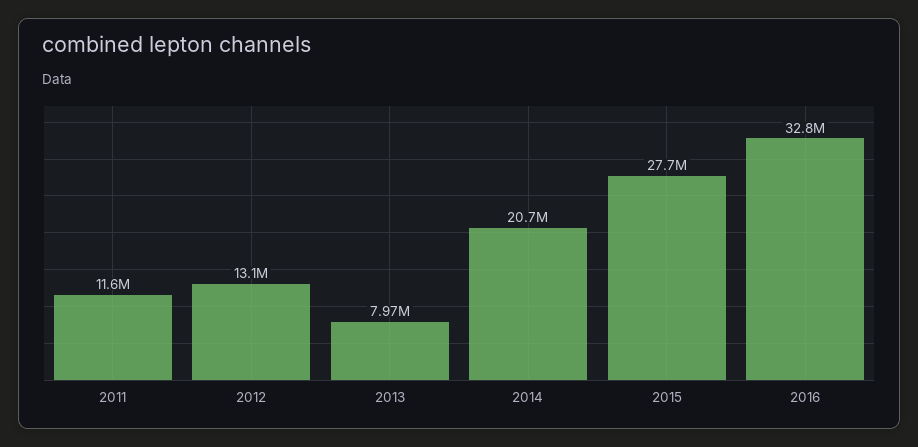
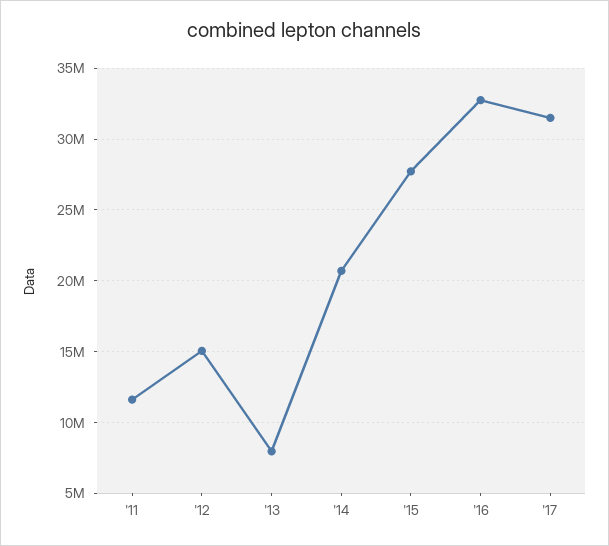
2012: 13100000 -> 15000000
'17: none -> 31500000

